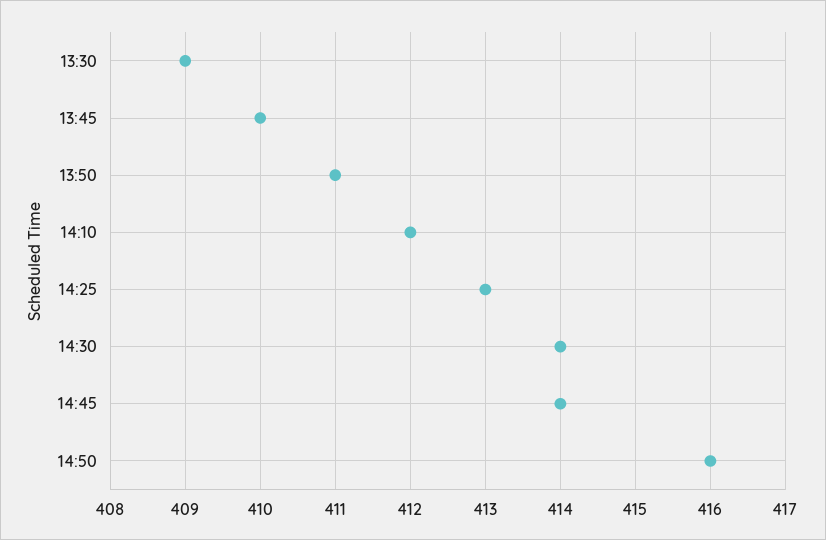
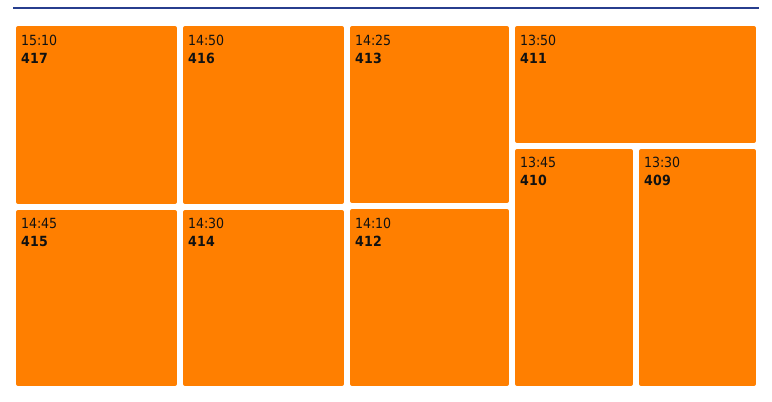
14:45: 414 -> 415
15:10: none -> 417

